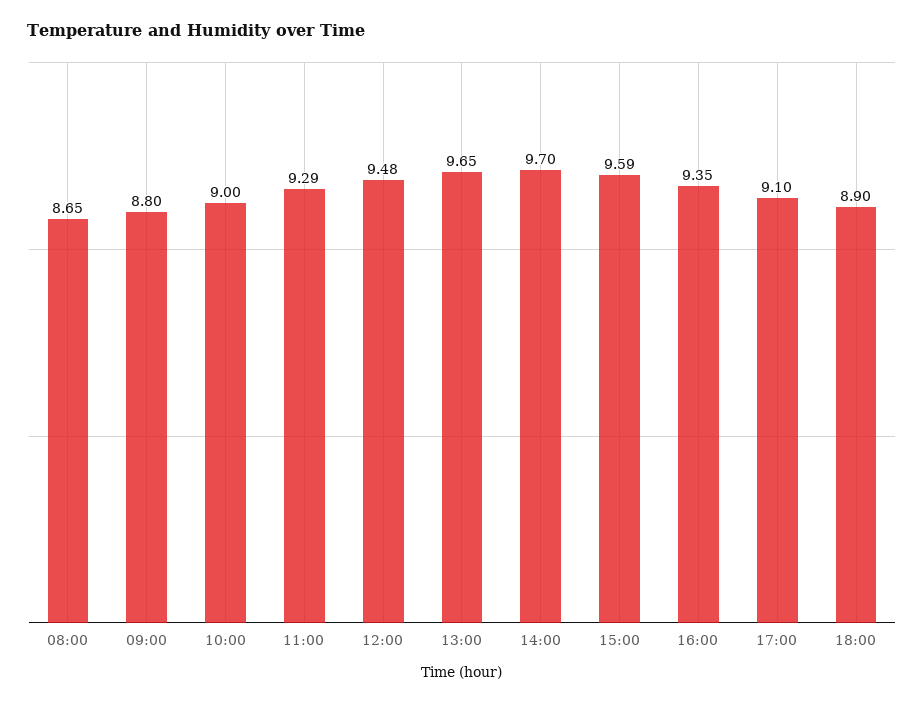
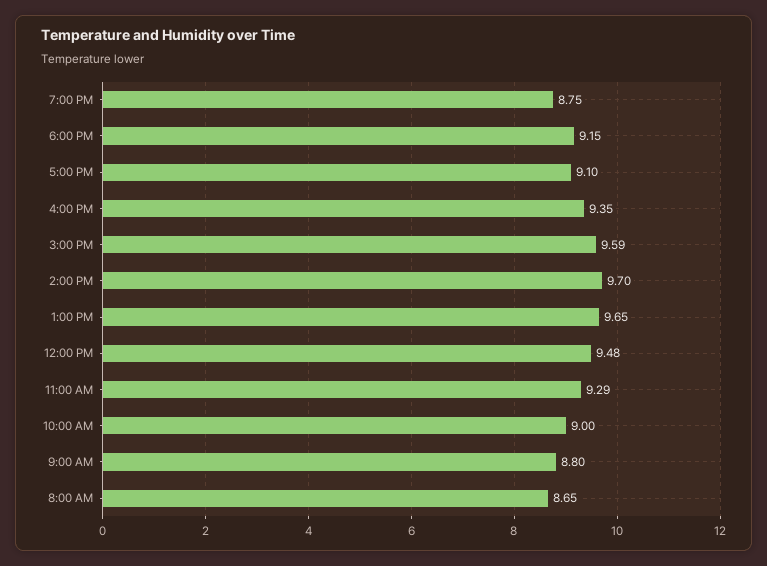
18:00: 8.9 -> 9.15
7:00 PM: none -> 8.75

